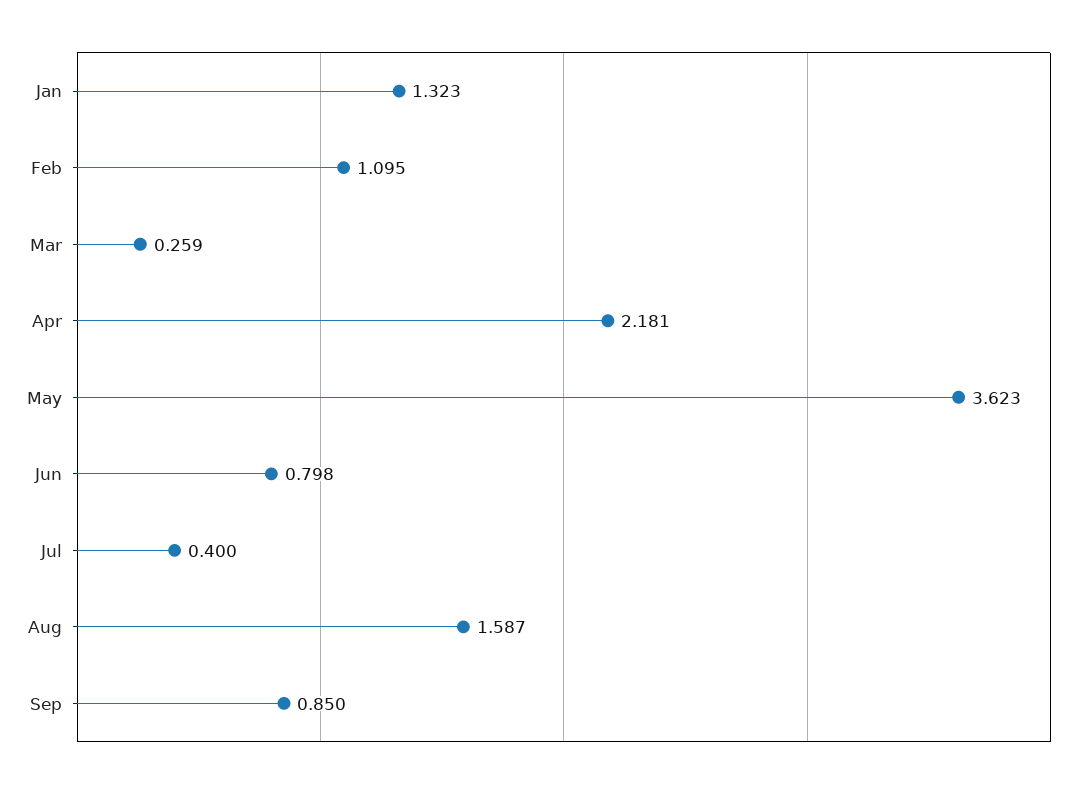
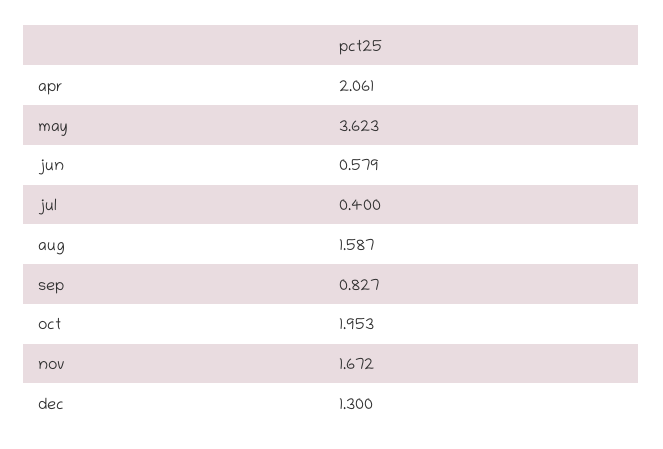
Jan: 1.323 -> none
Feb: 1.095 -> none
Mar: 0.259 -> none
Apr: 2.181 -> 2.061
Jun: 0.798 -> 0.579
Sep: 0.85 -> 0.827
oct: none -> 1.953
nov: none -> 1.672
dec: none -> 1.3

